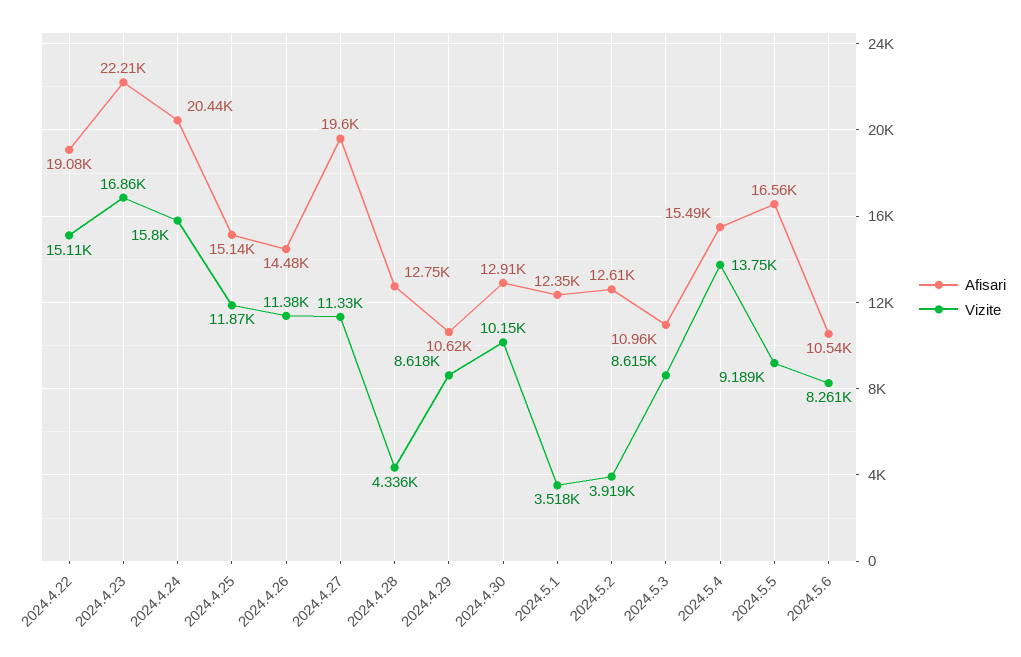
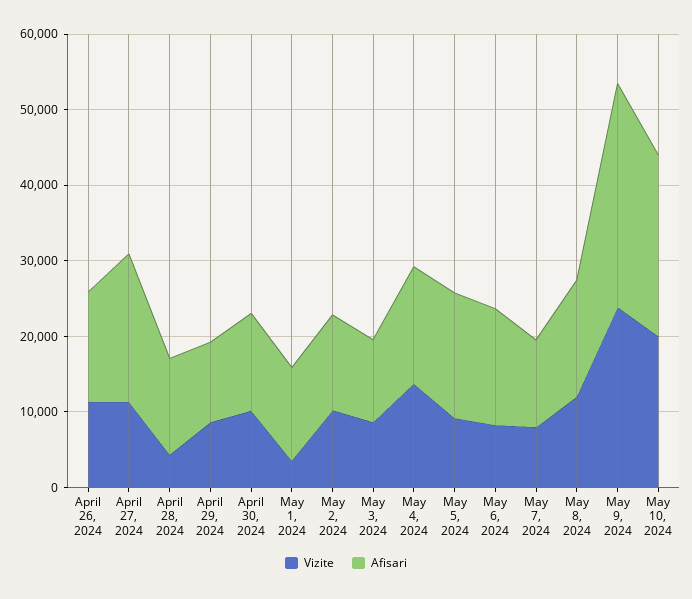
Afisari, 2024.4.22: 19080 -> none
Vizite, 2024.4.22: 15110 -> none
Afisari, 2024.4.23: 22210 -> none
Vizite, 2024.4.23: 16860 -> none
Afisari, 2024.4.24: 20440 -> none
Vizite, 2024.4.24: 15800 -> none
Afisari, 2024.4.25: 15140 -> none
Vizite, 2024.4.25: 11870 -> none
Vizite, 2024.5.2: 3919 -> 10000
Afisari, 2024.5.6: 10540 -> 16000
Vizite, May 7, 2024: none -> 8000
Afisari, May 7, 2024: none -> 12000
Vizite, May 8, 2024: none -> 12000
Afisari, May 8, 2024: none -> 16000
Vizite, May 9, 2024: none -> 24000
Afisari, May 9, 2024: none -> 30000
Vizite, May 10, 2024: none -> 20000
Afisari, May 10, 2024: none -> 24000

